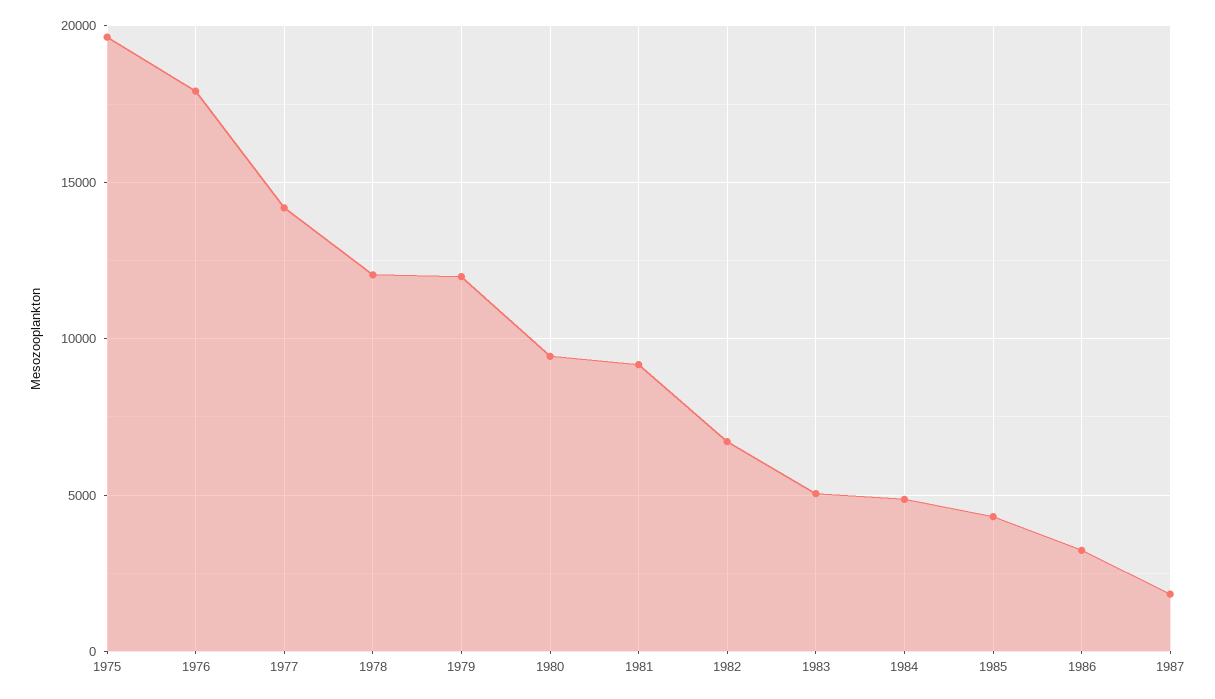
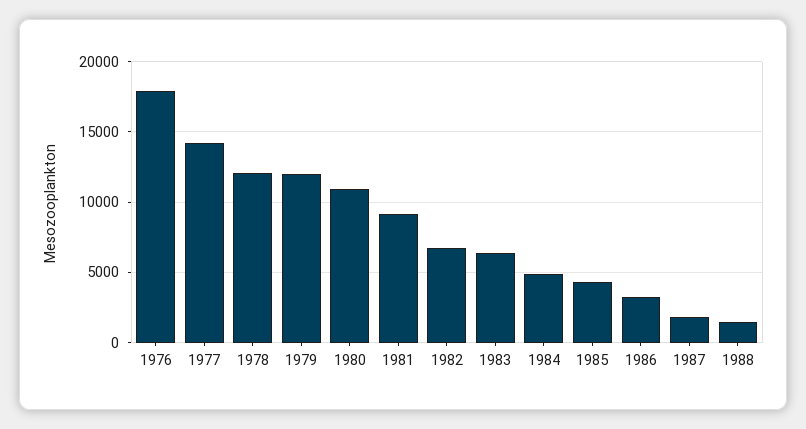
1975: 19500 -> none
1980: 9500 -> 11000
1983: 5000 -> 6500
1988: none -> 1500

